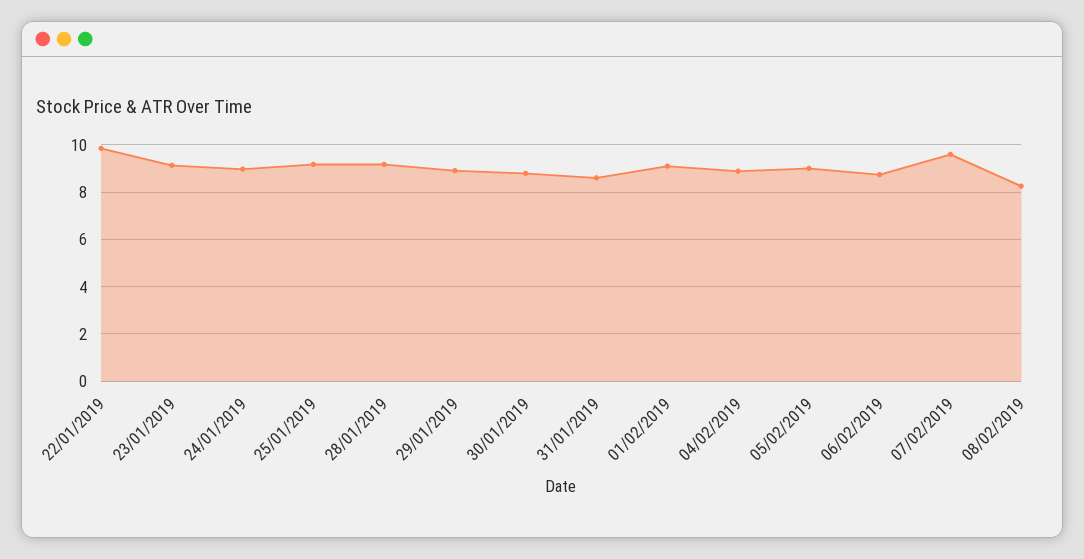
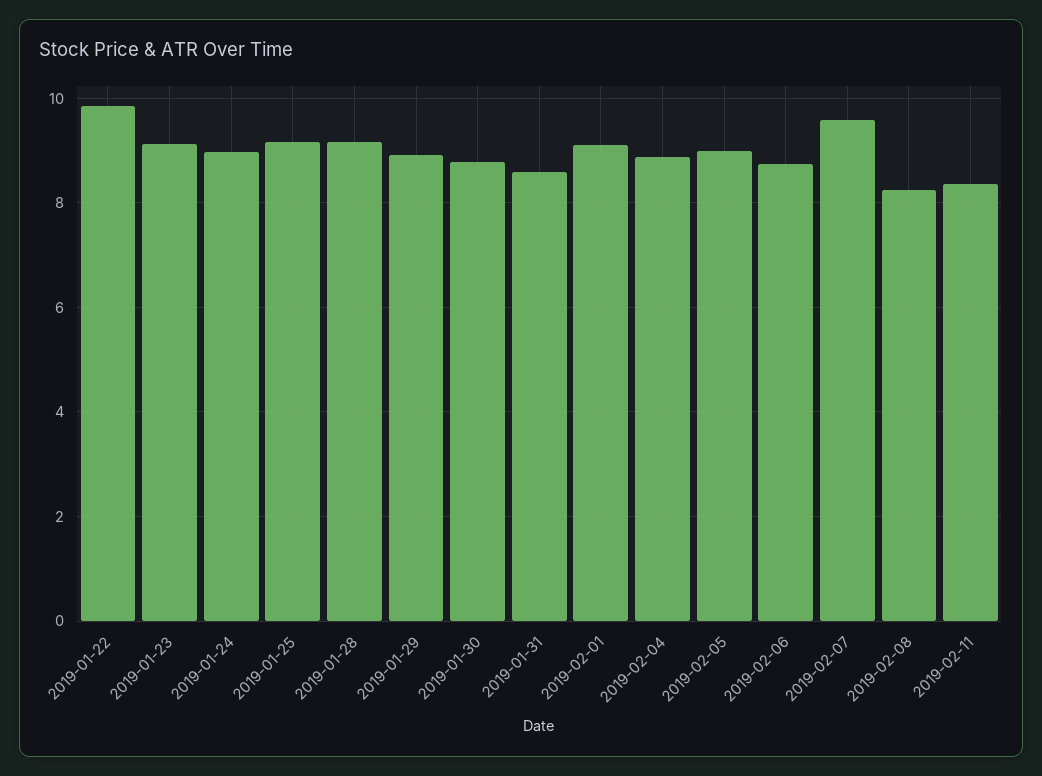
2019-02-11: none -> 8.4

